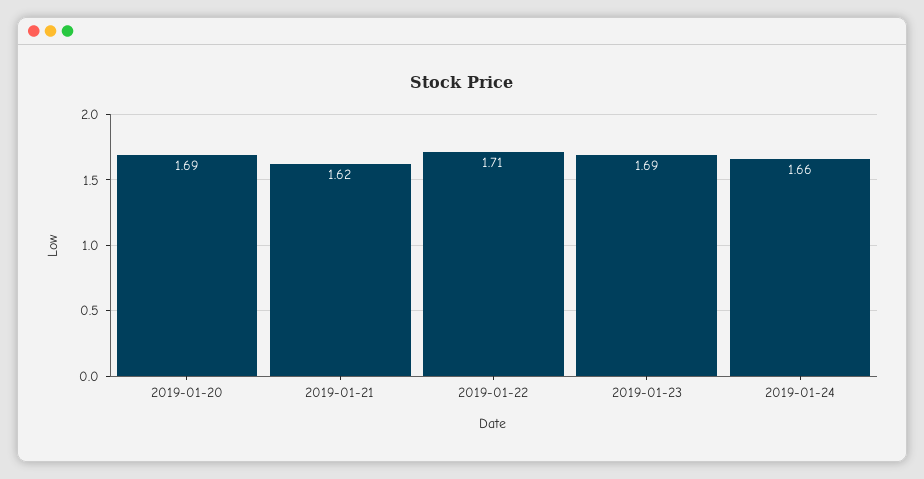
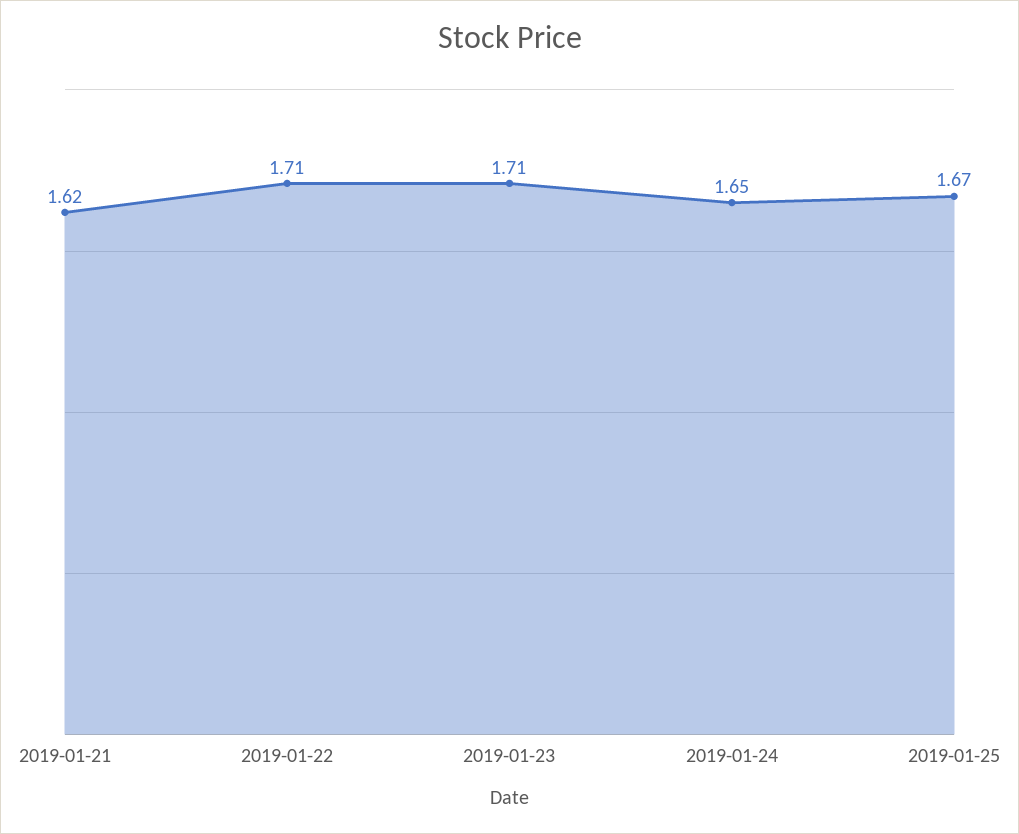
2019-01-20: 1.69 -> none
2019-01-23: 1.69 -> 1.71
2019-01-24: 1.66 -> 1.65
2019-01-25: none -> 1.67

